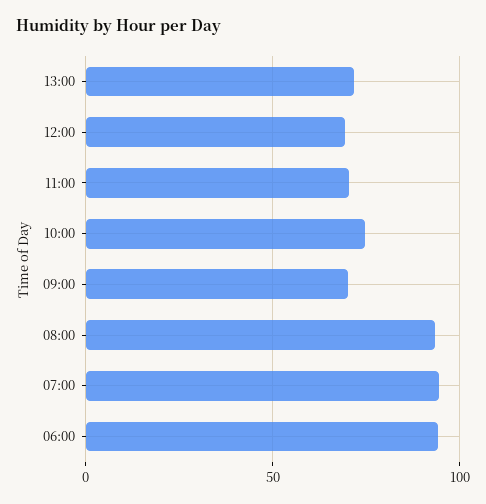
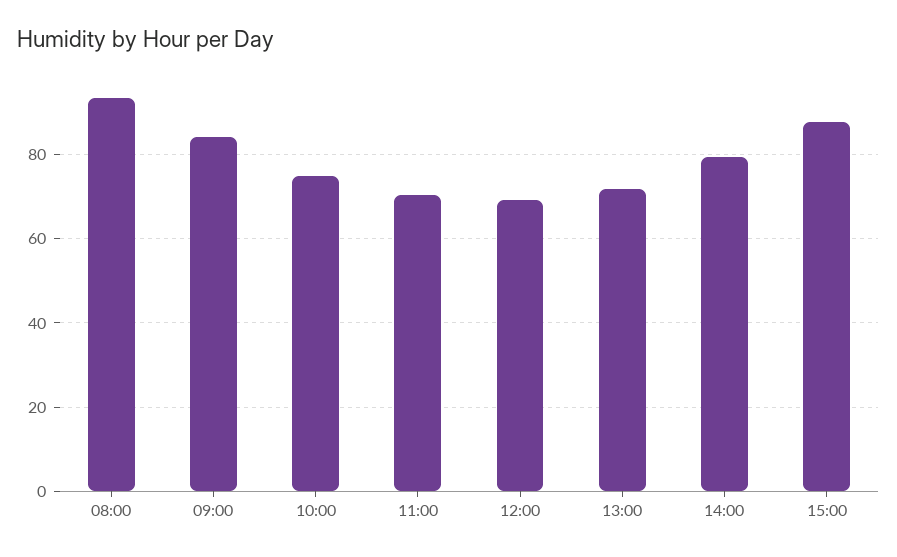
09:00: 70 -> 84
07:00: 95 -> none
06:00: 95 -> none
14:00: none -> 80
15:00: none -> 88

